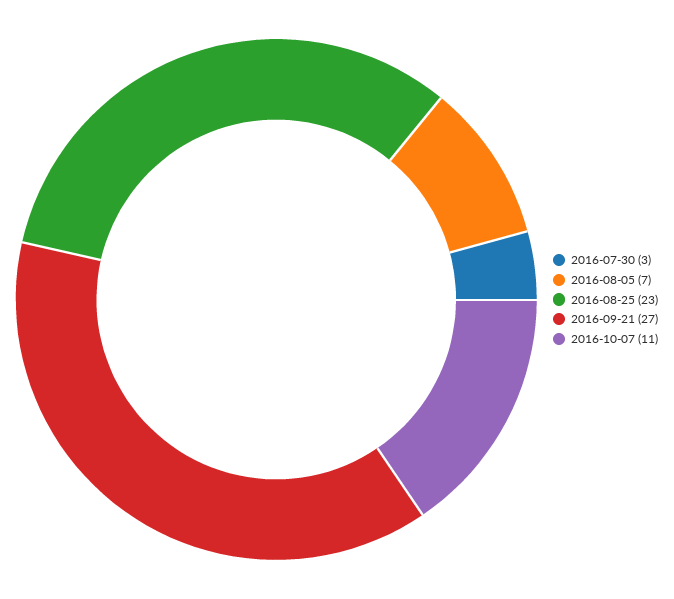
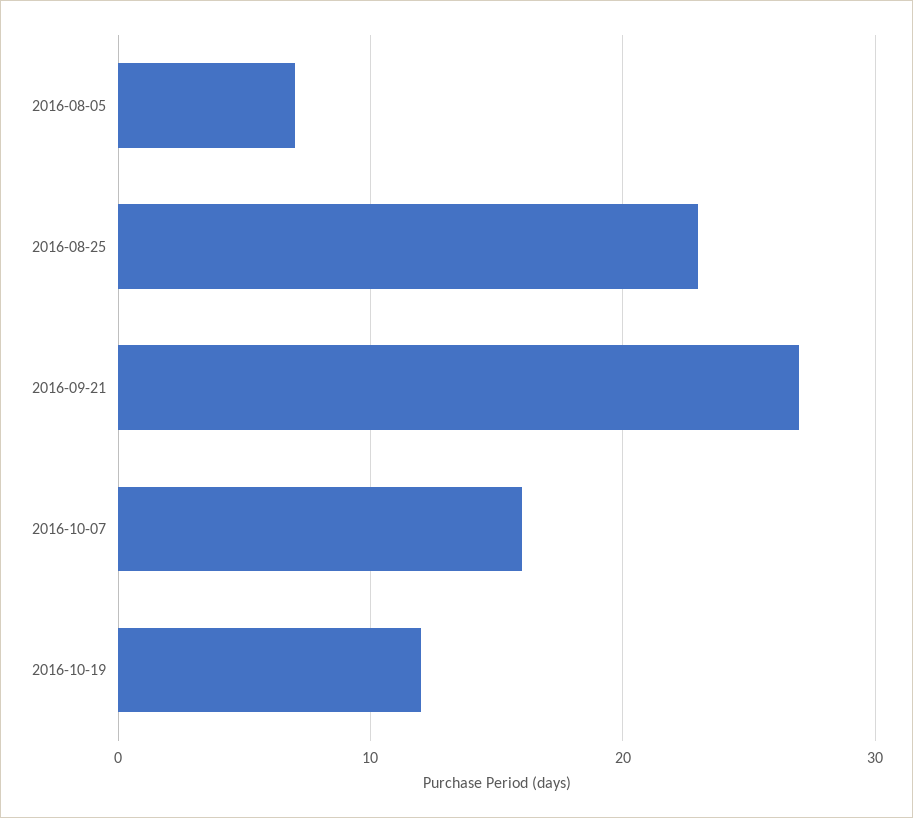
2016-07-30: 3 -> none
2016-10-07: 11 -> 16
2016-10-19: none -> 12

